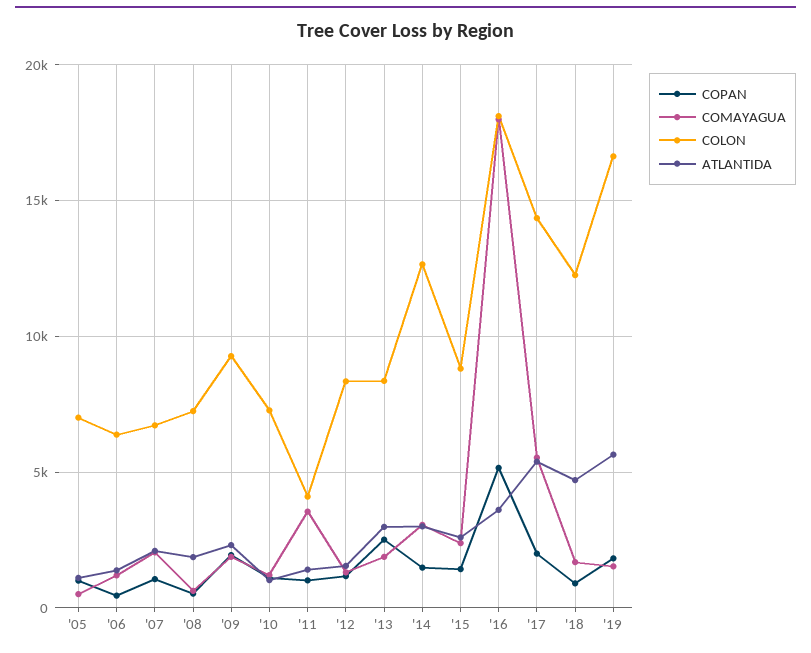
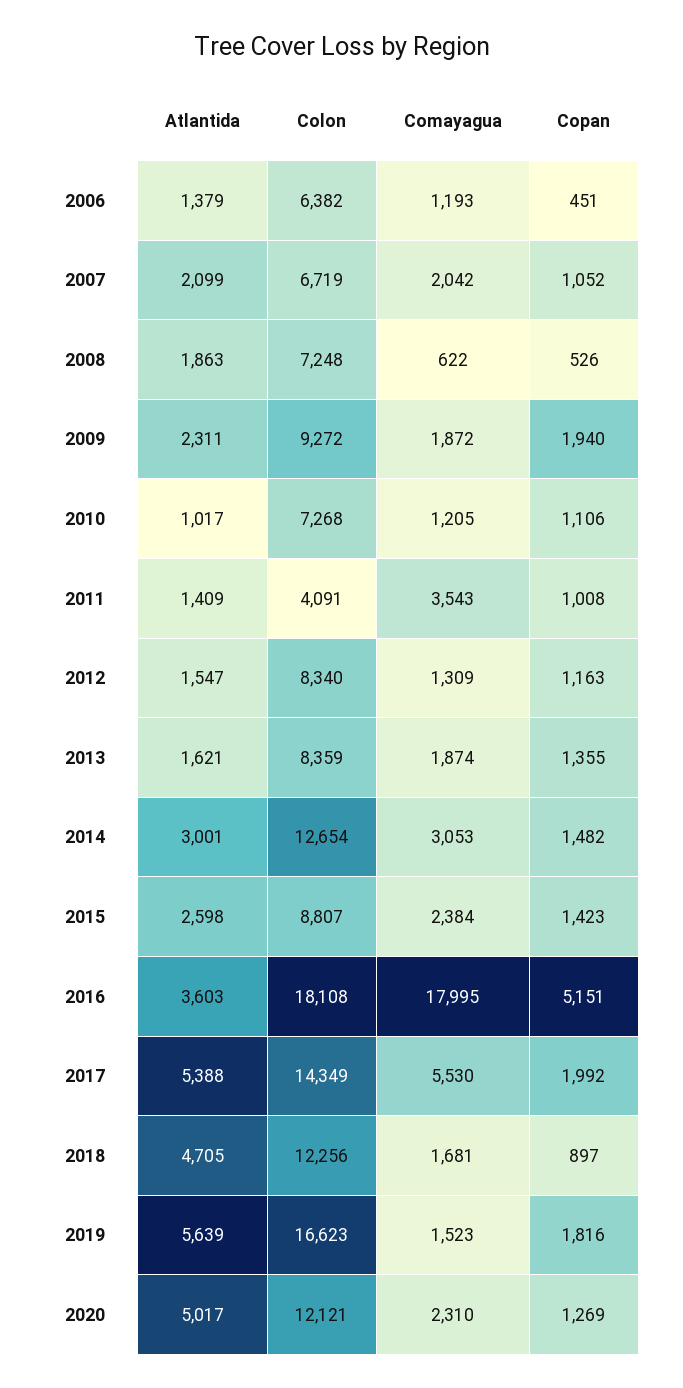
COPAN, '05: 1000 -> none
COMAYAGUA, '05: 500 -> none
COLON, '05: 7000 -> none
ATLANTIDA, '05: 1000 -> none
COPAN, '13: 2500 -> 1355
ATLANTIDA, '13: 3000 -> 1621
ATLANTIDA, 2020: none -> 5017
COLON, 2020: none -> 12121
COMAYAGUA, 2020: none -> 2310
COPAN, 2020: none -> 1269

